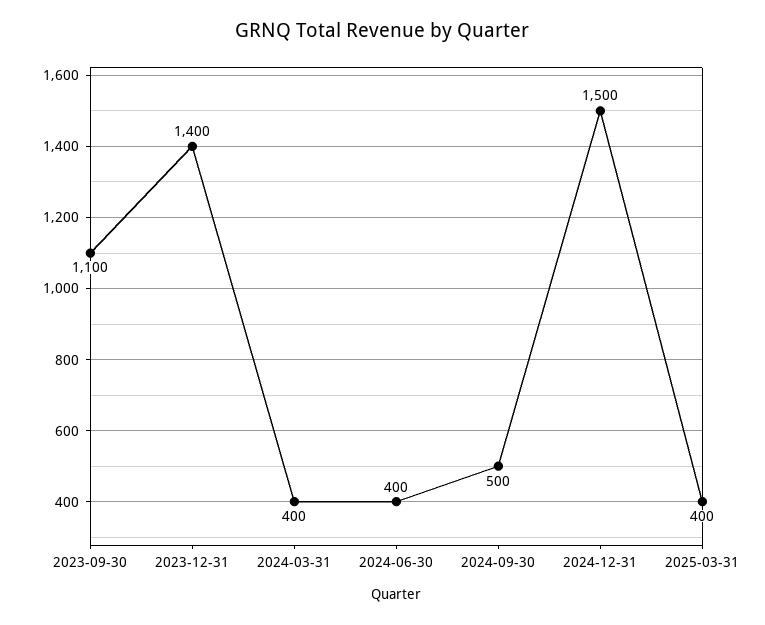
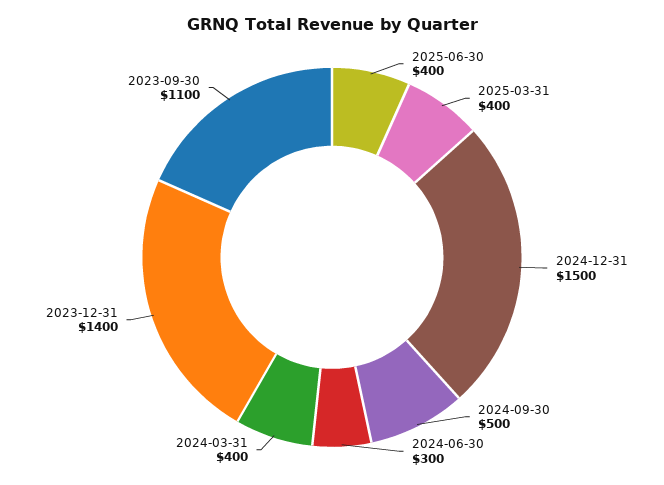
2024-06-30: 400 -> 300
2025-06-30: none -> 400

